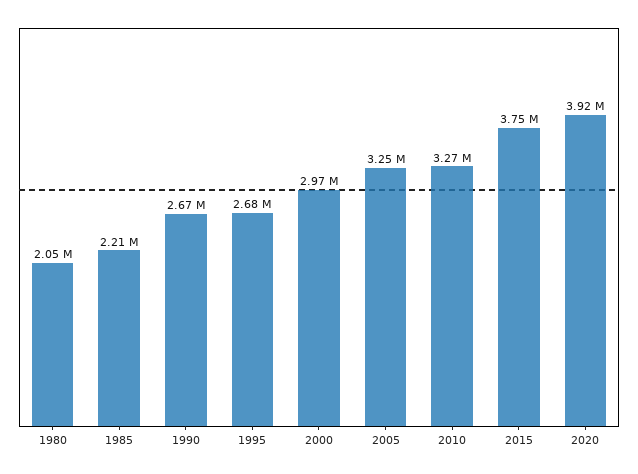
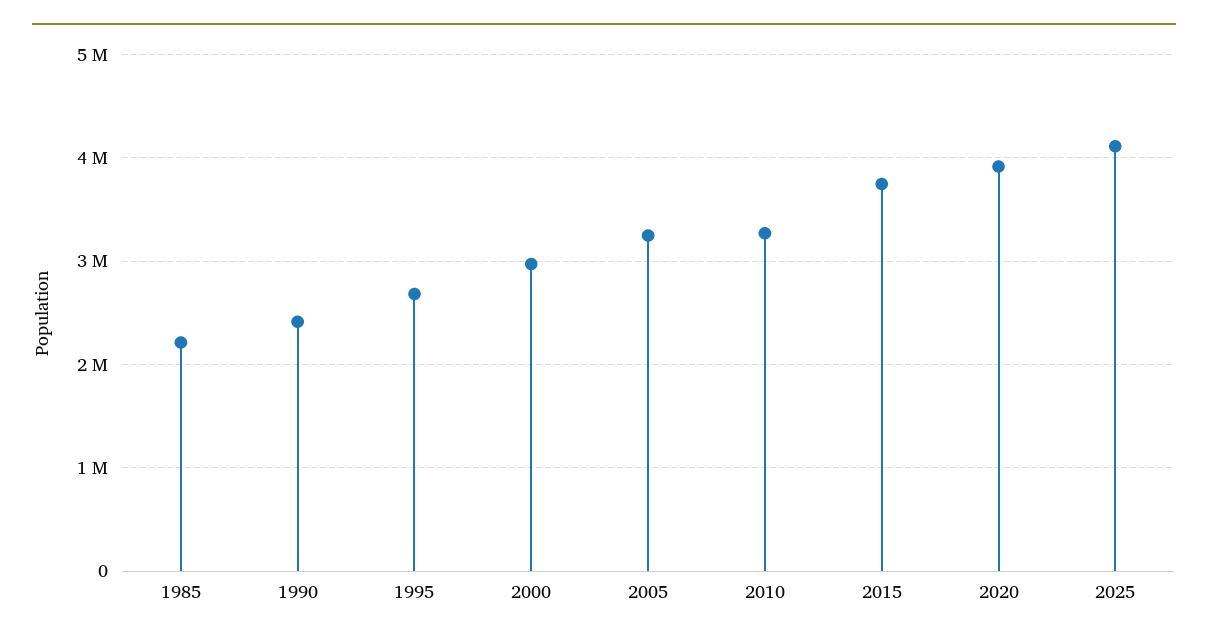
1980: 2050000 -> none
1990: 2670000 -> 2400000
2025: none -> 4100000

